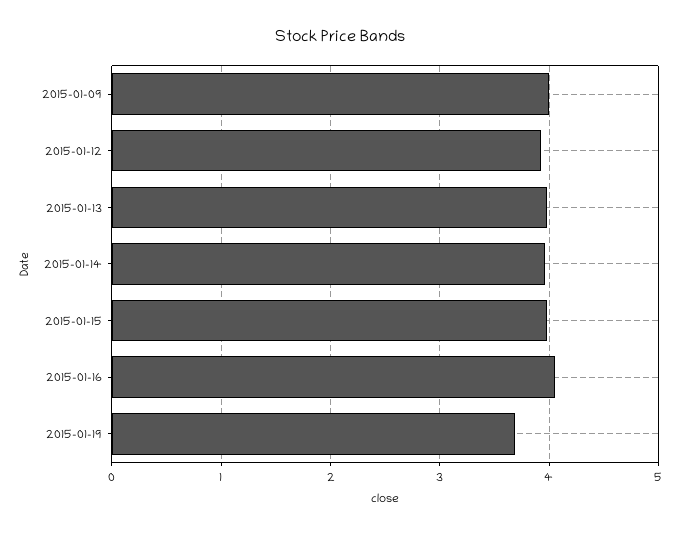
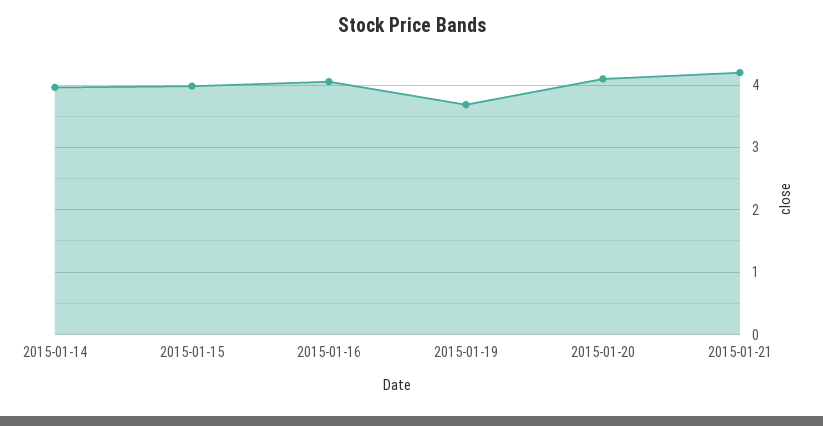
2015-01-09: 4 -> none
2015-01-12: 3.9 -> none
2015-01-13: 4 -> none
2015-01-20: none -> 4.1
2015-01-21: none -> 4.2

